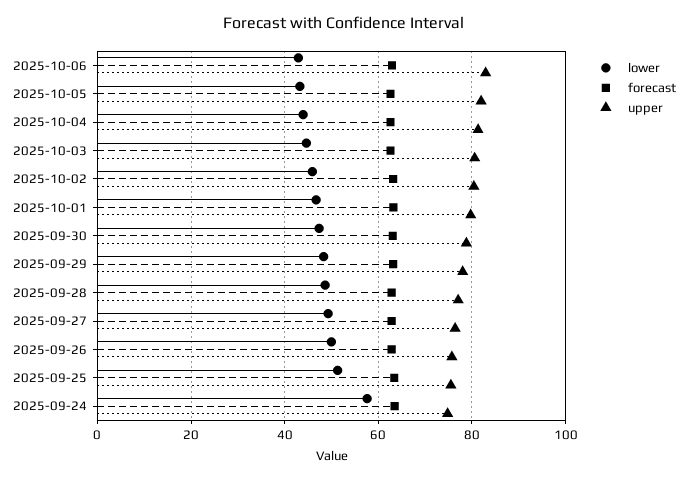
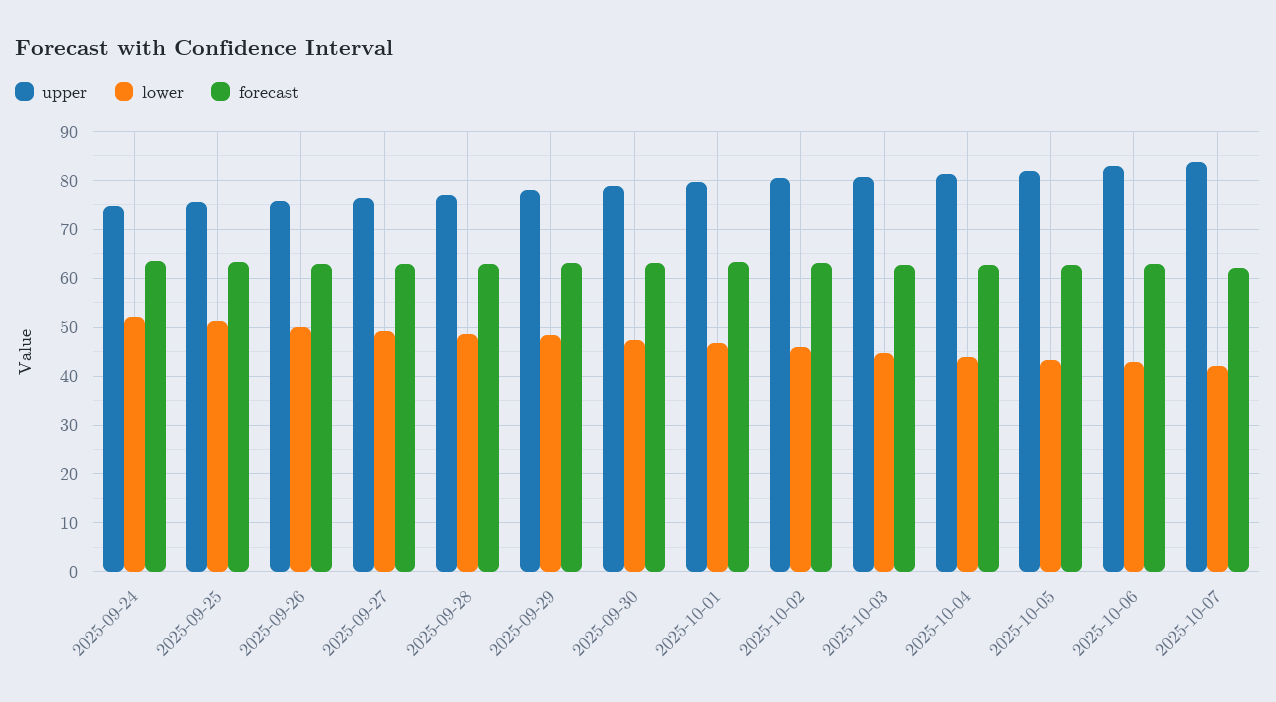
lower, 2025-09-24: 58 -> 52
upper, 2025-10-07: none -> 84
lower, 2025-10-07: none -> 42
forecast, 2025-10-07: none -> 62

